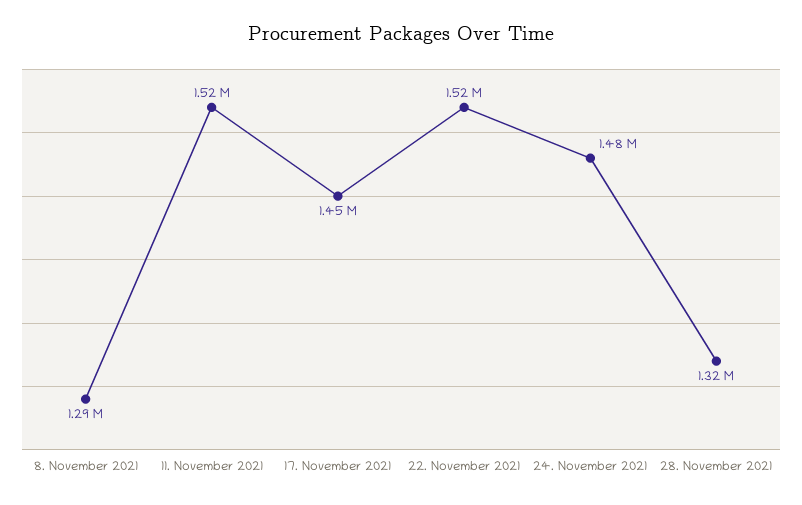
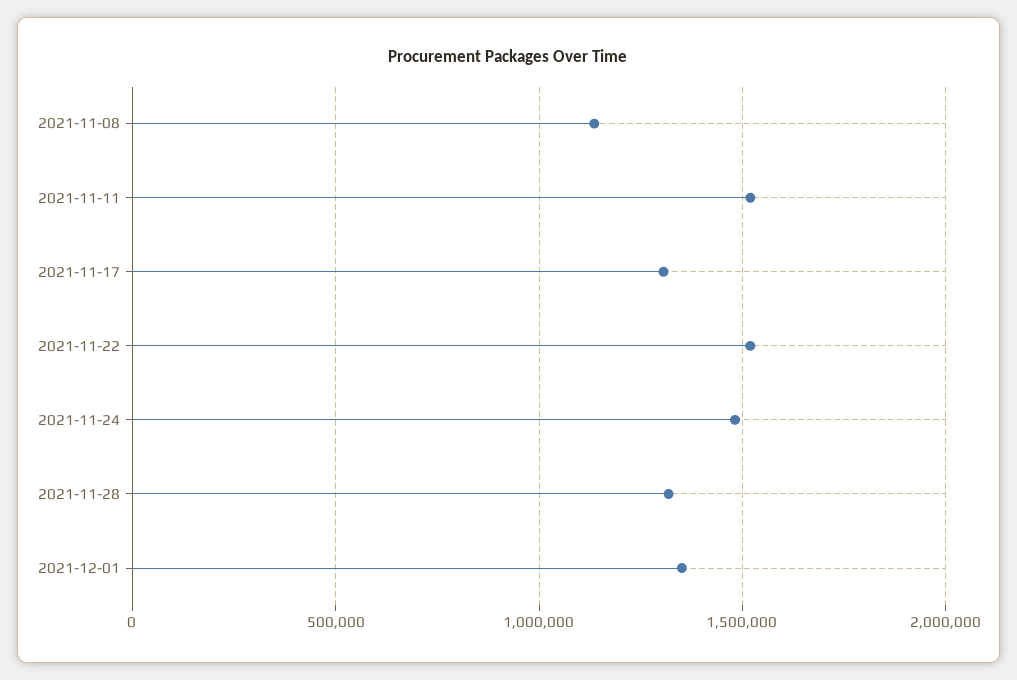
8. November 2021: 1290000 -> 1150000
17. November 2021: 1450000 -> 1300000
2021-12-01: none -> 1350000

